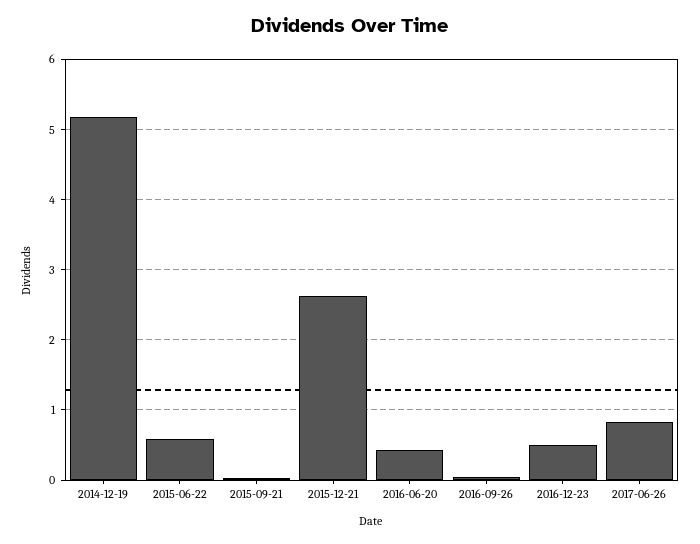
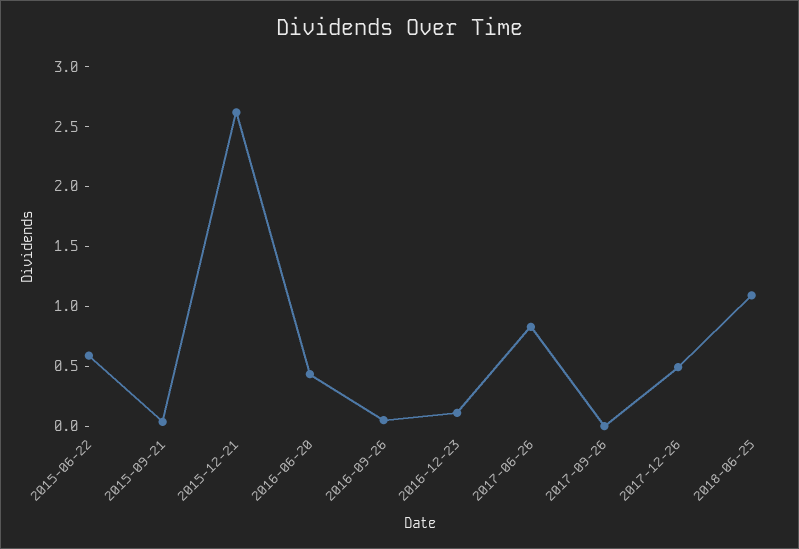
2014-12-19: 5.2 -> none
2016-12-23: 0.5 -> 0.1
2017-09-26: none -> 0
2017-12-26: none -> 0.5
2018-06-25: none -> 1.1

